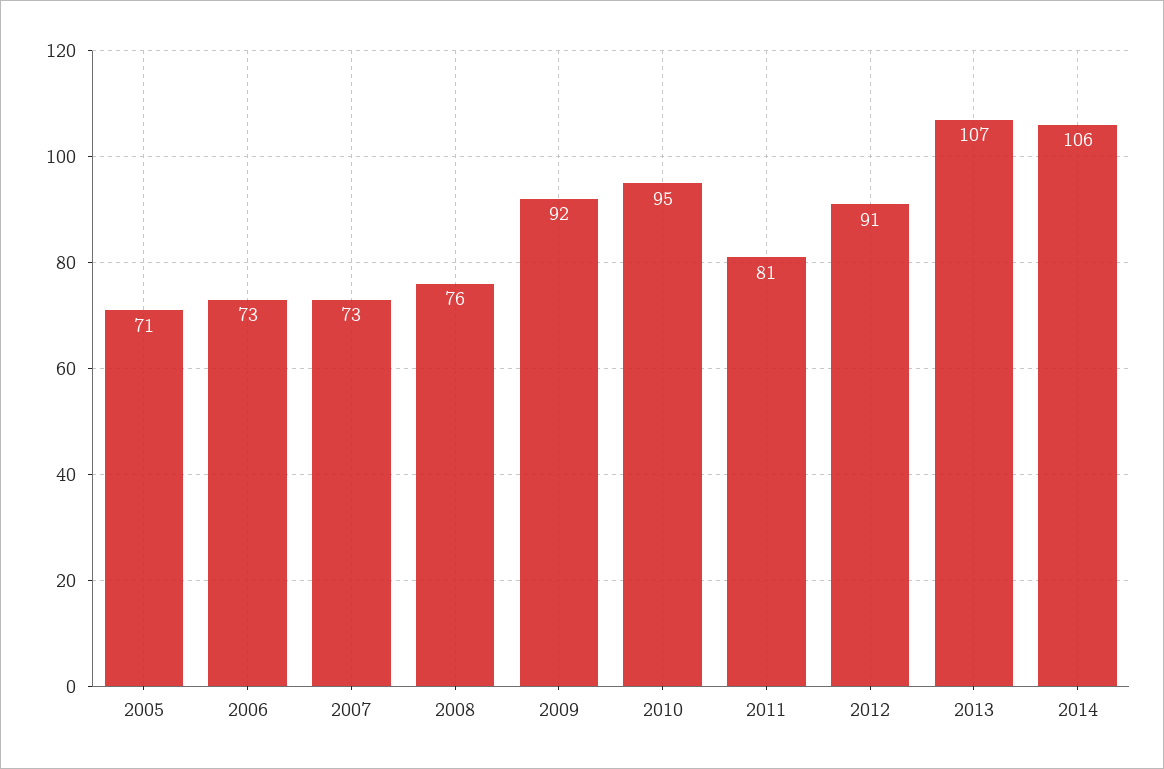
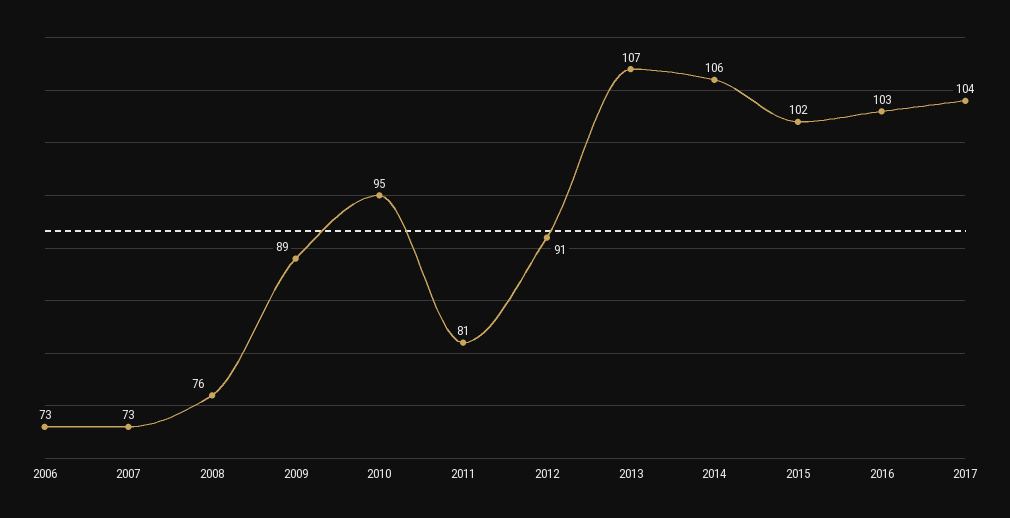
2005: 71 -> none
2009: 92 -> 89
2015: none -> 102
2016: none -> 103
2017: none -> 104

